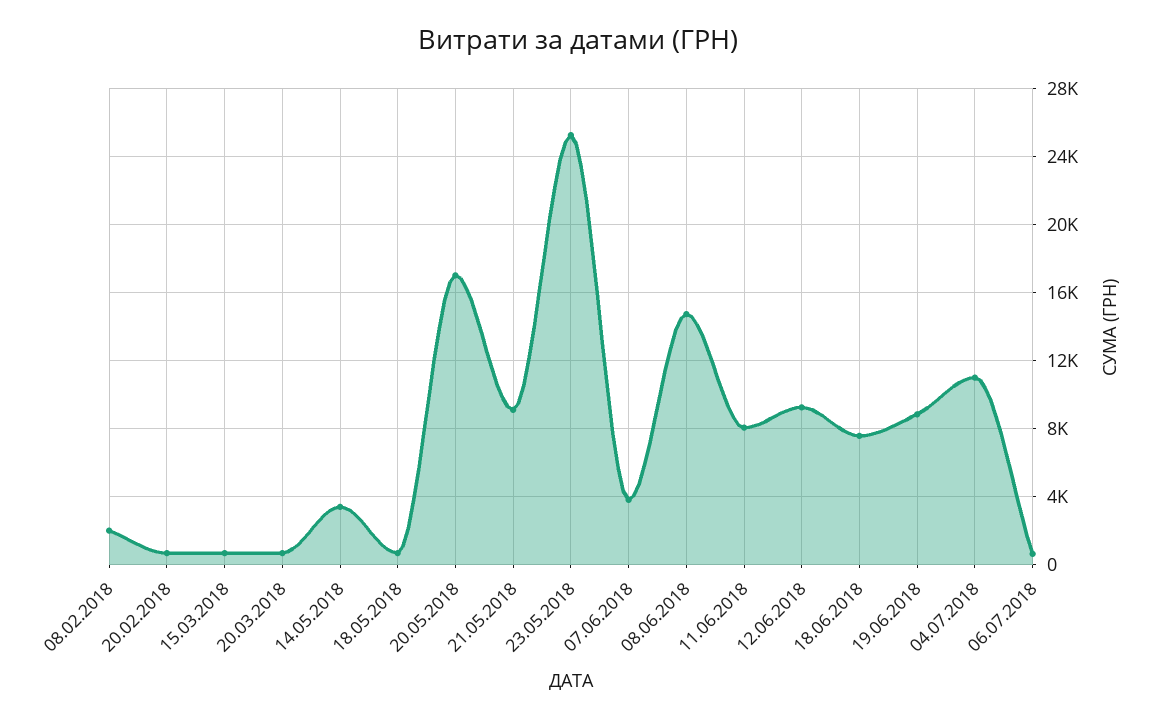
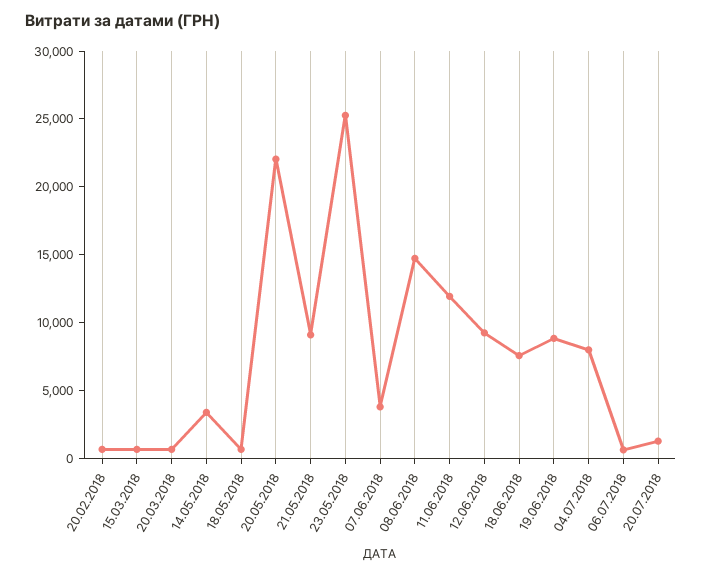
08.02.2018: 2000 -> none
20.05.2018: 17000 -> 22000
11.06.2018: 8000 -> 12000
04.07.2018: 11000 -> 8000
20.07.2018: none -> 1000

